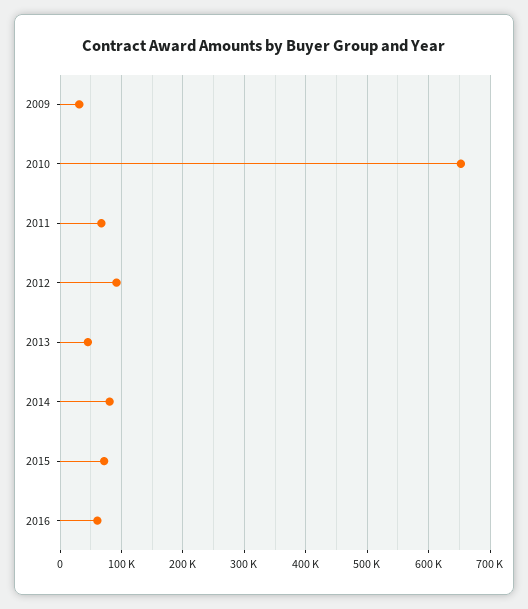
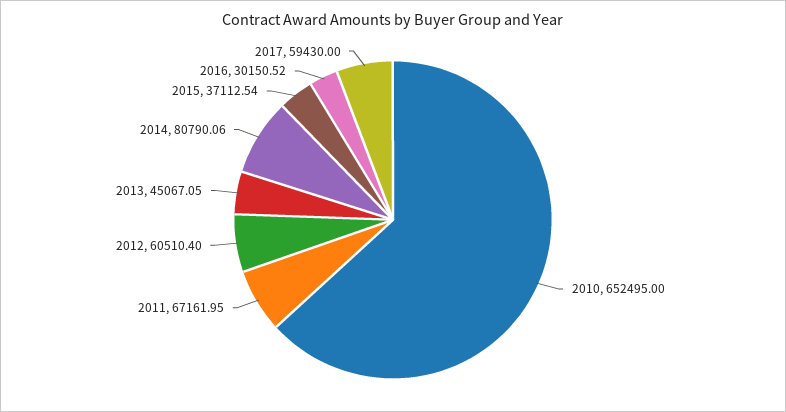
2009: 30000 -> none
2012: 90000 -> 60510.4
2015: 70000 -> 37112.54
2016: 60000 -> 30150.52
2017: none -> 59430

